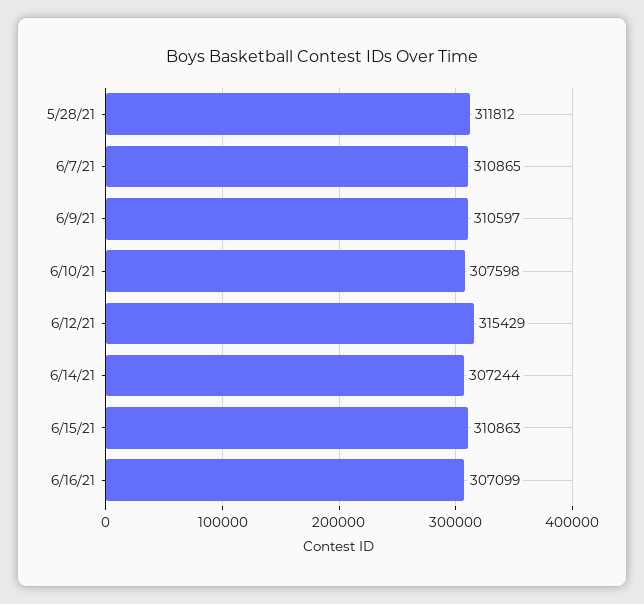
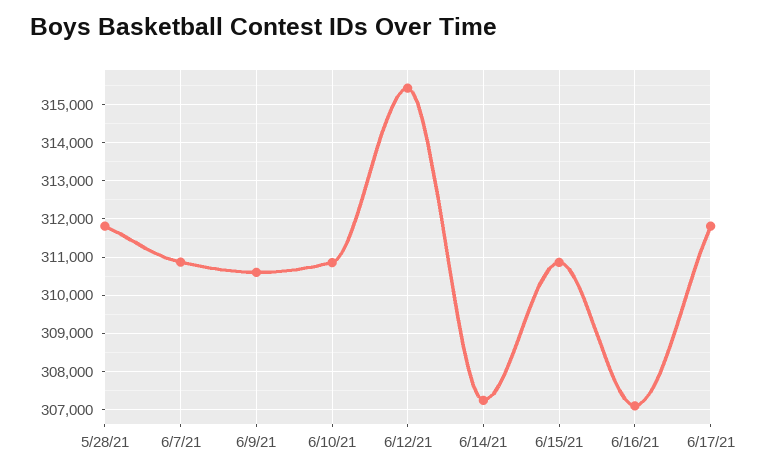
6/10/21: 307598 -> 310800
6/17/21: none -> 311800

